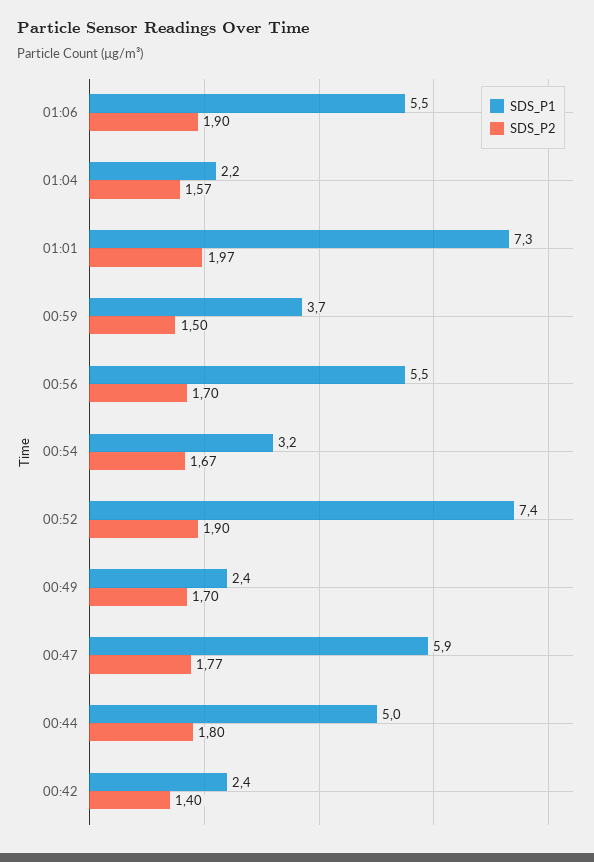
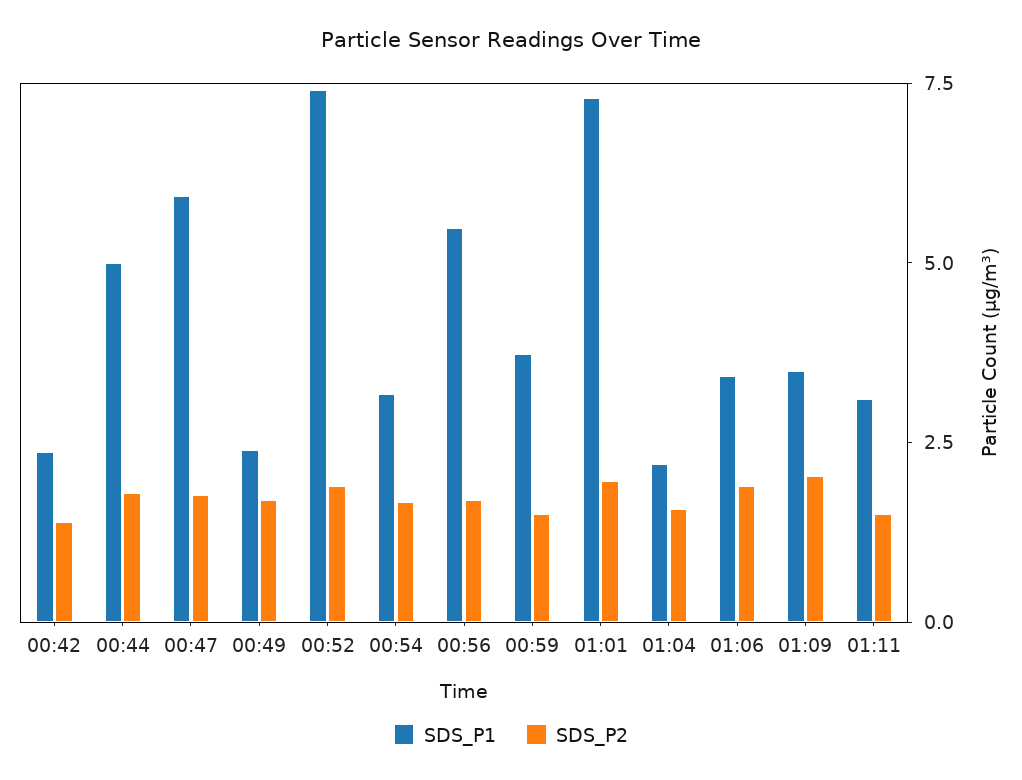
SDS_P1, 01:06: 5.5 -> 3.5
SDS_P1, 01:09: none -> 3.5
SDS_P2, 01:09: none -> 2
SDS_P1, 01:11: none -> 3
SDS_P2, 01:11: none -> 1.5

